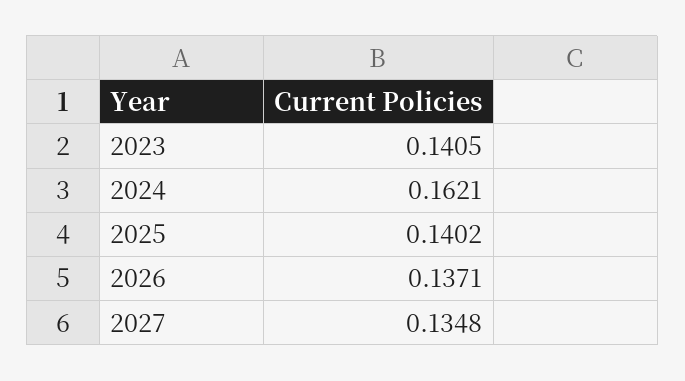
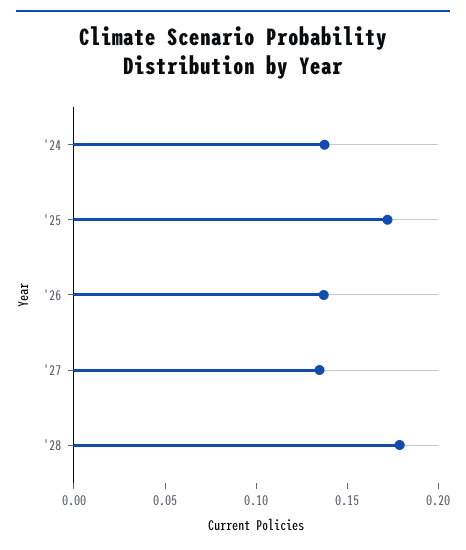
2023: 0.1405 -> none
2024: 0.1621 -> 0.14
2025: 0.1402 -> 0.17
'28: none -> 0.18

